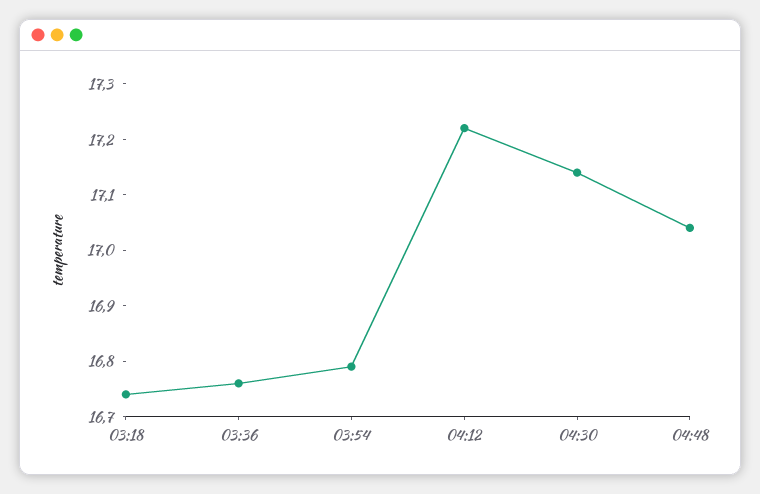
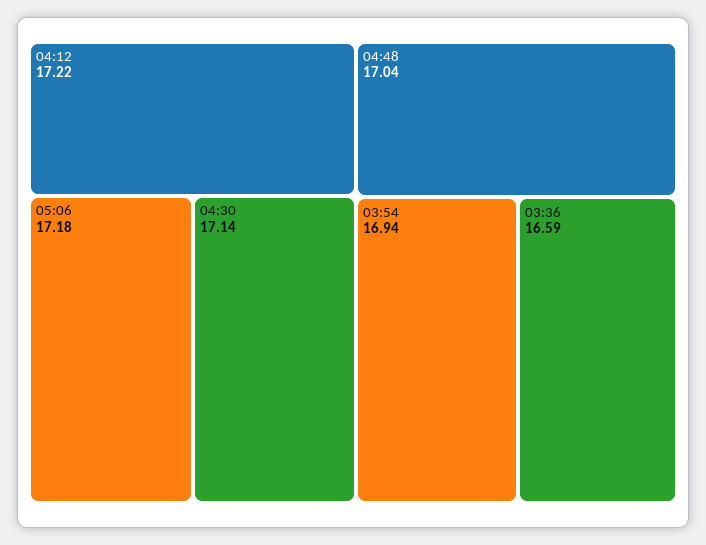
03:18: 16.75 -> none
03:36: 16.75 -> 16.59
03:54: 16.8 -> 16.94
05:06: none -> 17.18

